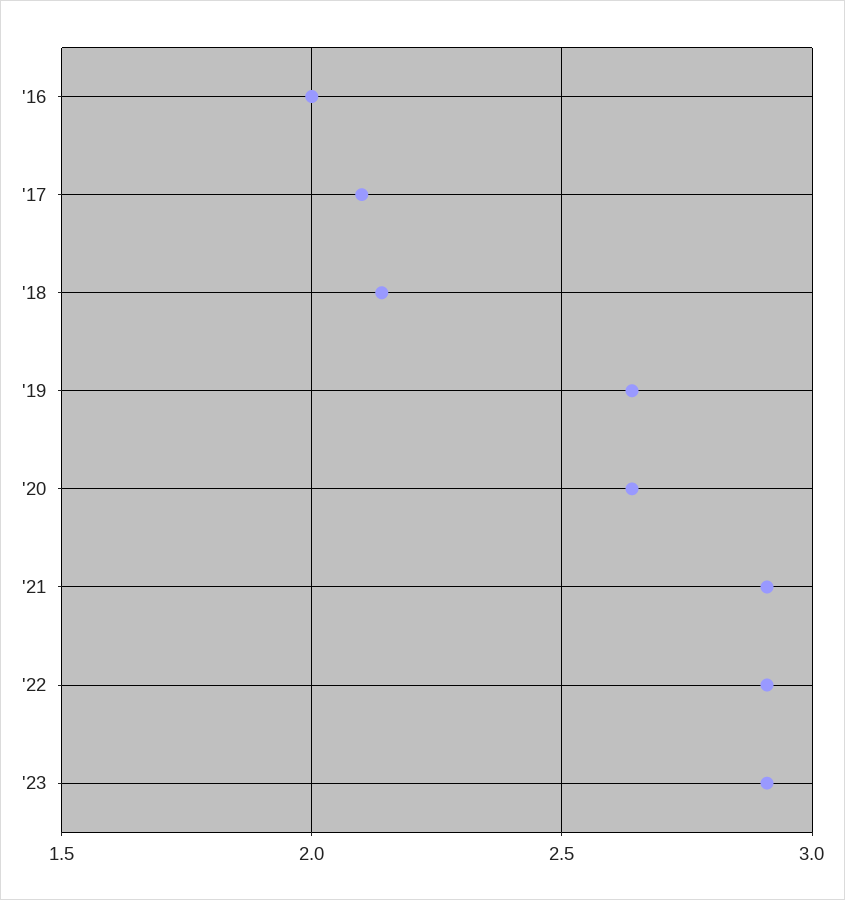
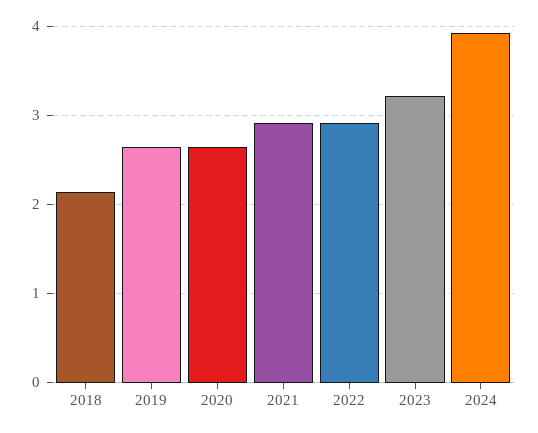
'16: 2 -> none
'17: 2.1 -> none
'23: 2.9 -> 3.2
2024: none -> 3.9

